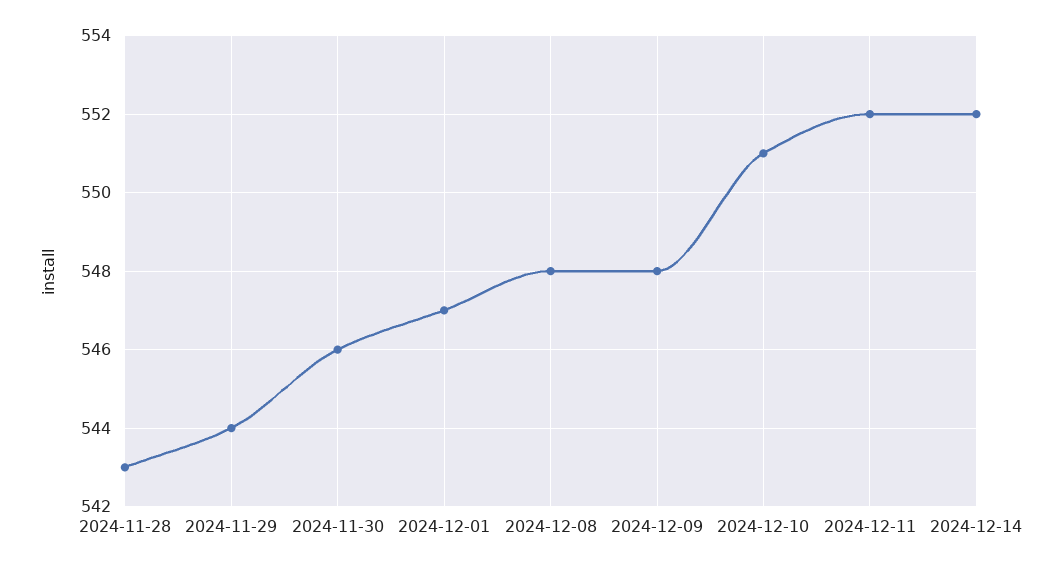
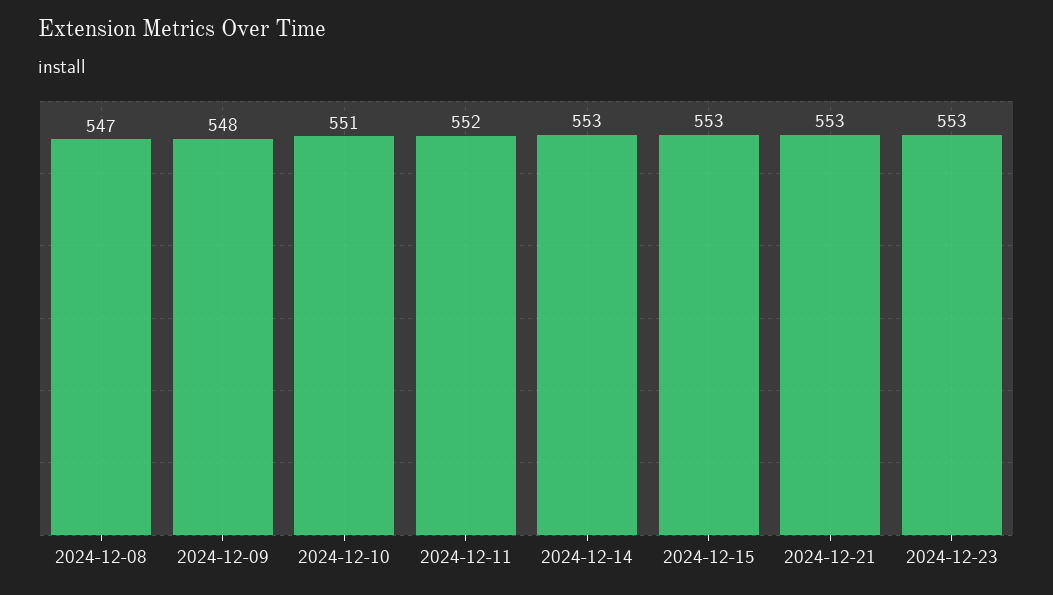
2024-11-28: 543 -> none
2024-11-29: 544 -> none
2024-11-30: 546 -> none
2024-12-01: 547 -> none
2024-12-08: 548 -> 547
2024-12-14: 552 -> 553
2024-12-15: none -> 553
2024-12-21: none -> 553
2024-12-23: none -> 553

